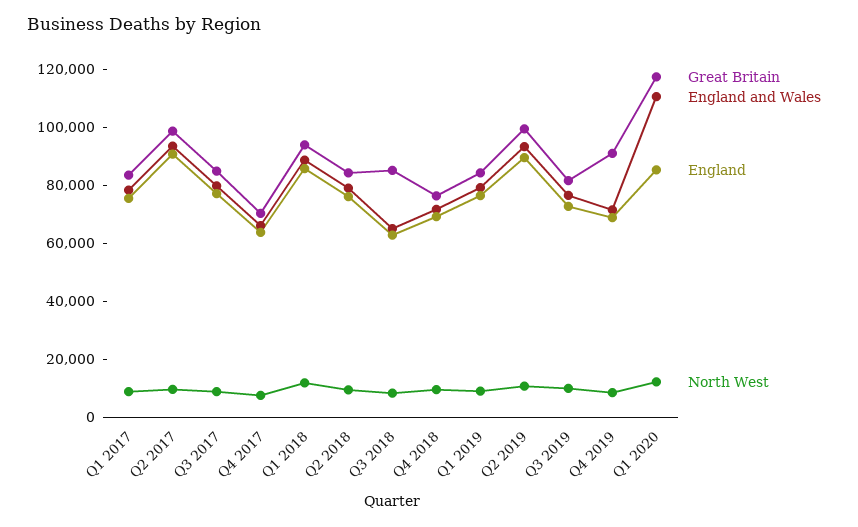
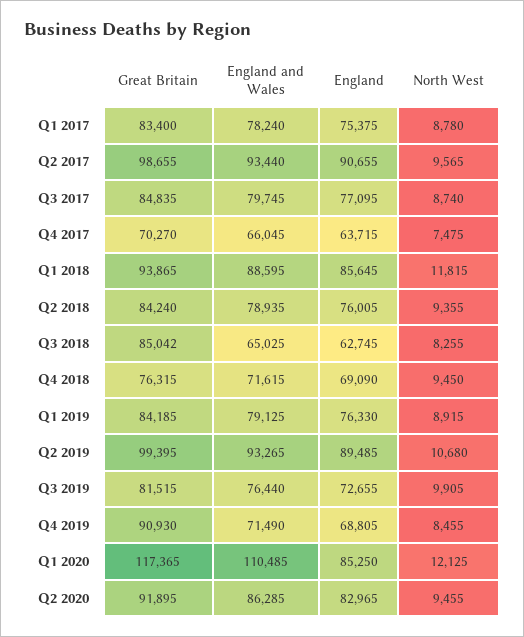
Great Britain, Q2 2020: none -> 91895
England and Wales, Q2 2020: none -> 86285
England, Q2 2020: none -> 82965
North West, Q2 2020: none -> 9455

